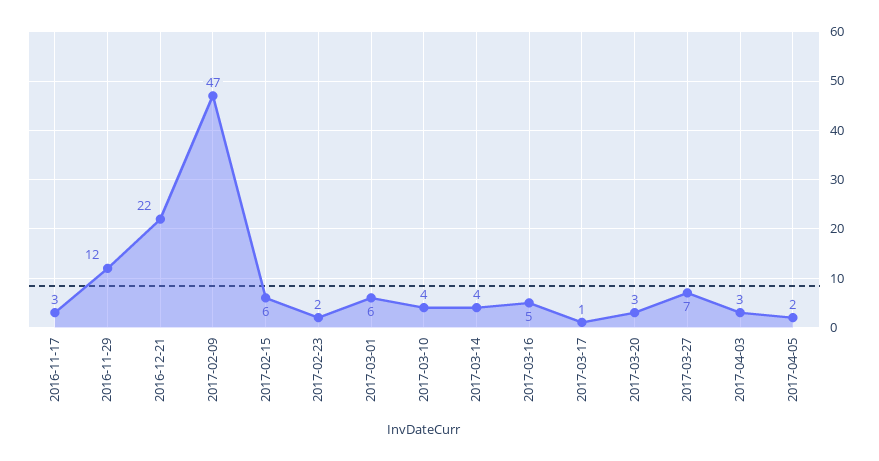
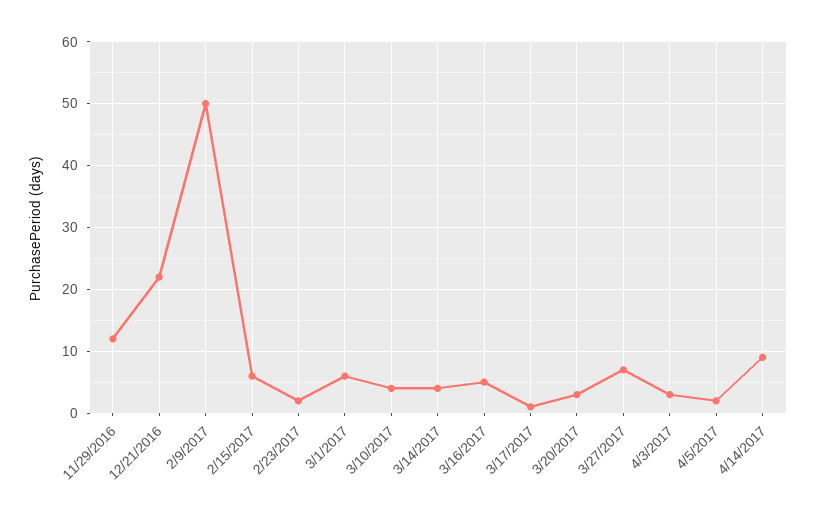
2016-11-17: 3 -> none
2017-02-09: 47 -> 50
4/14/2017: none -> 9

